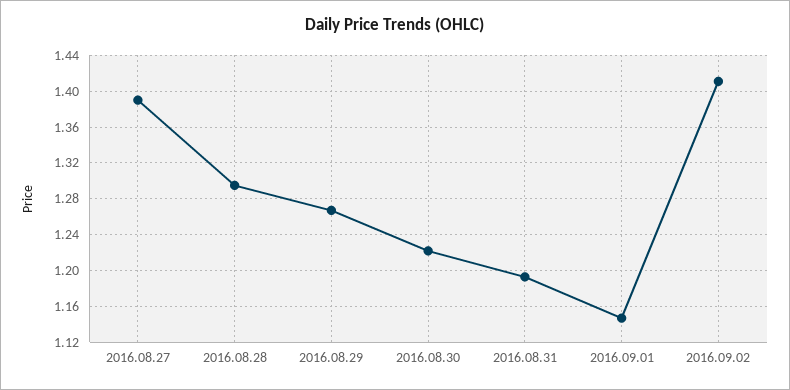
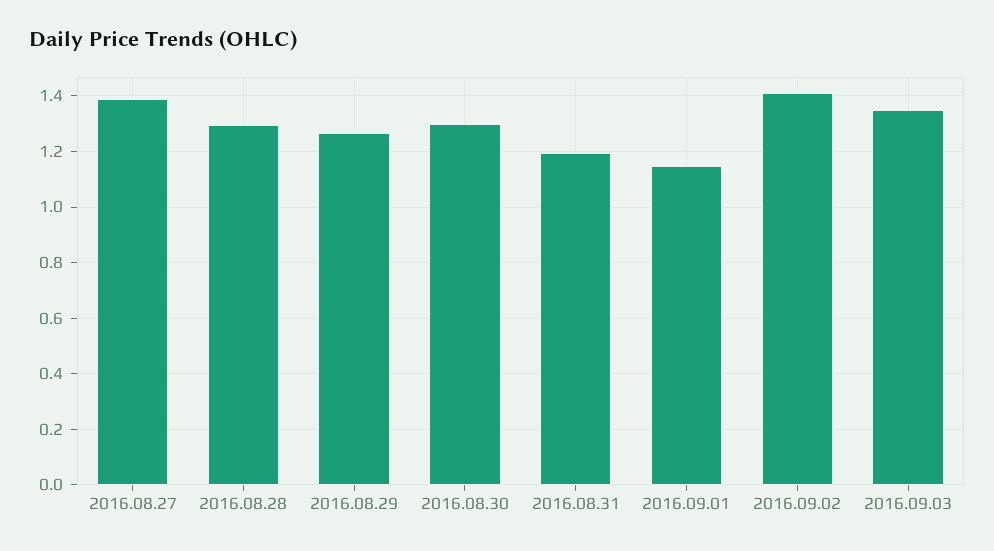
2016.08.30: 1.22 -> 1.3
2016.09.03: none -> 1.35

